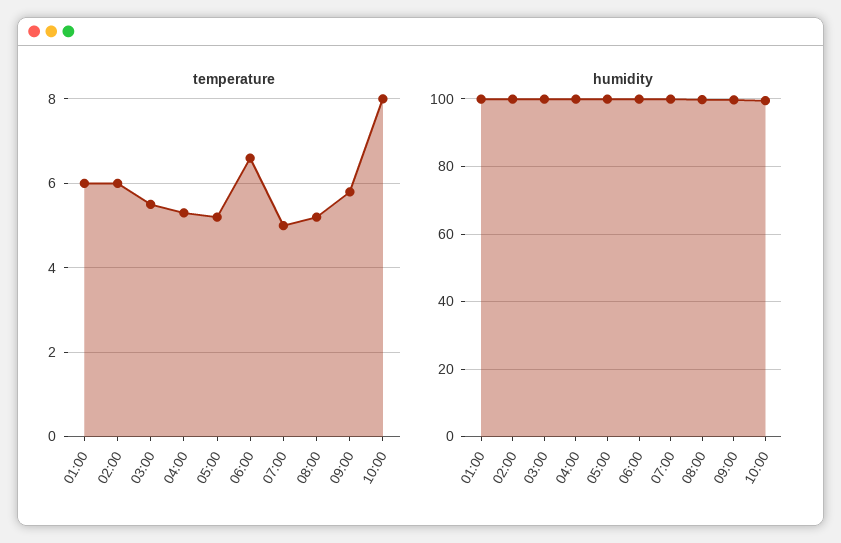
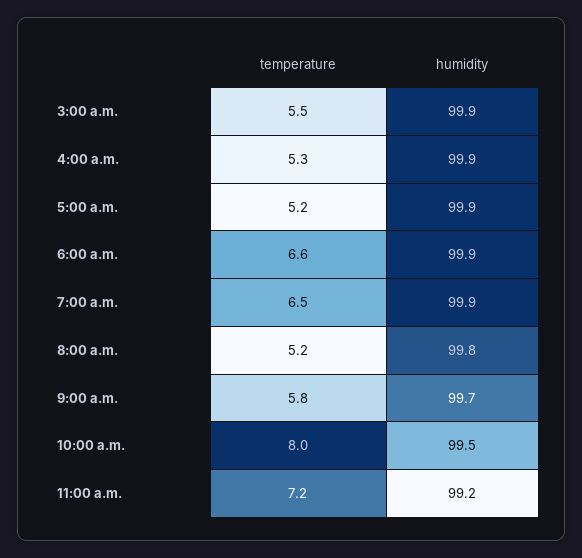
temperature, 01:00: 6 -> none
temperature, 02:00: 6 -> none
temperature, 07:00: 5 -> 6.5
humidity, 01:00: 100 -> none
humidity, 02:00: 100 -> none
temperature, 11:00 a.m.: none -> 7.2
humidity, 11:00 a.m.: none -> 99.2

